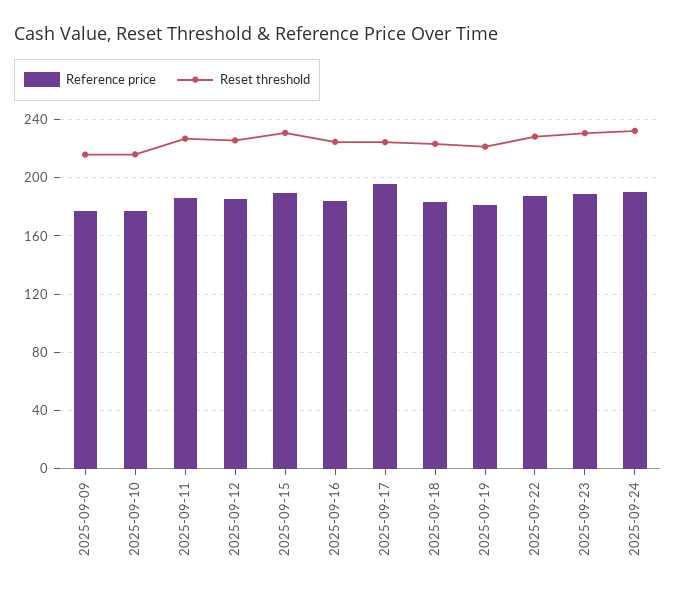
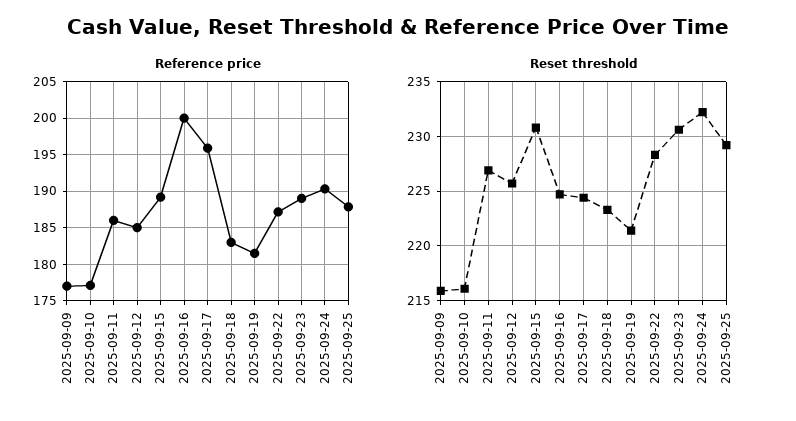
Reference price, 2025-09-16: 185 -> 200
Reference price, 2025-09-25: none -> 188
Reset threshold, 2025-09-25: none -> 229

